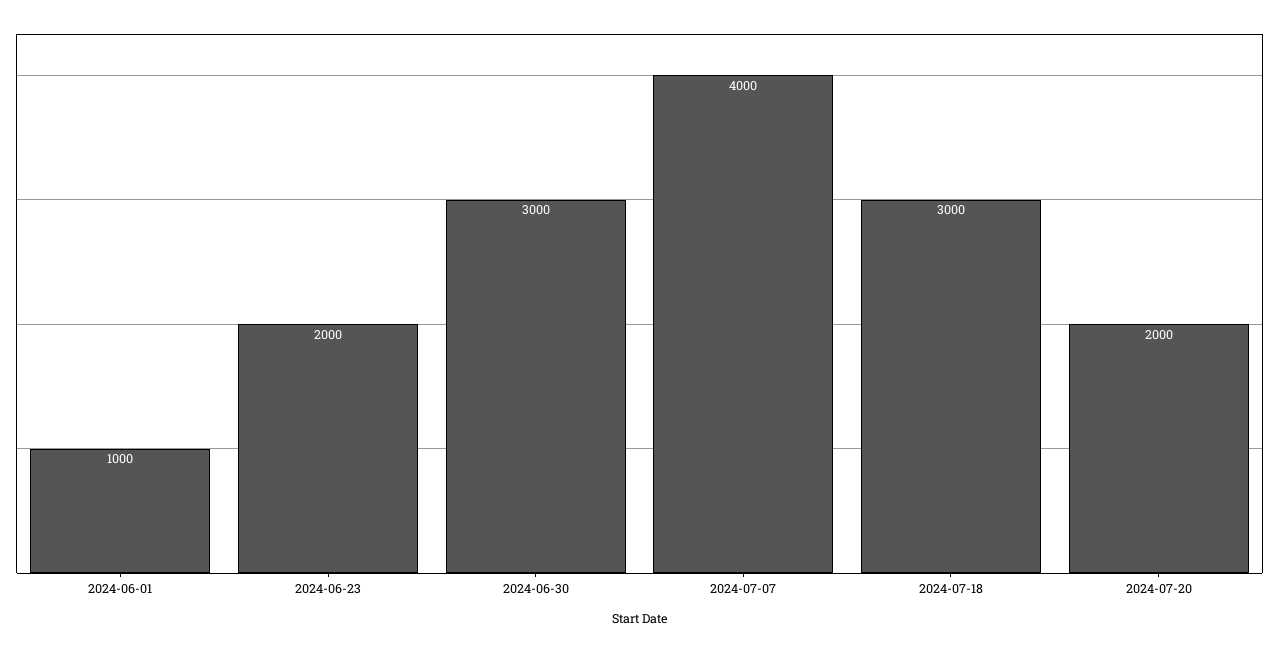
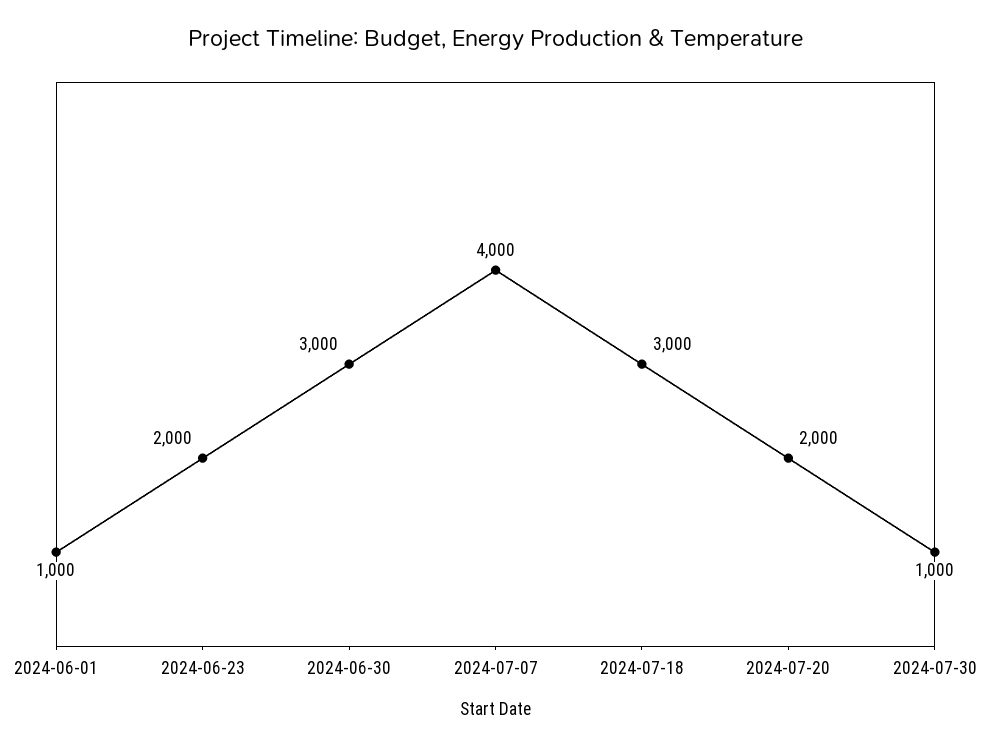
2024-07-30: none -> 1000

